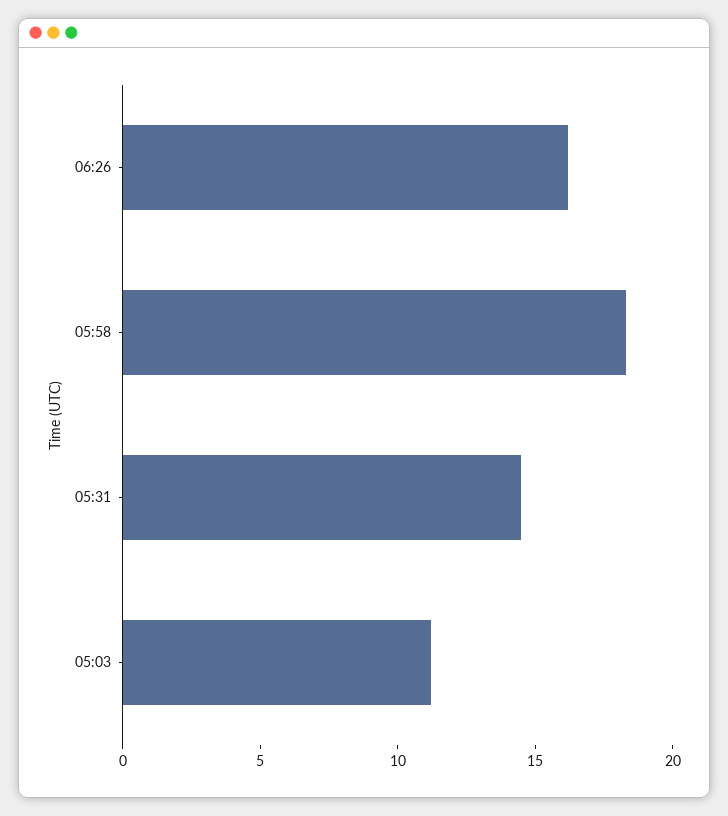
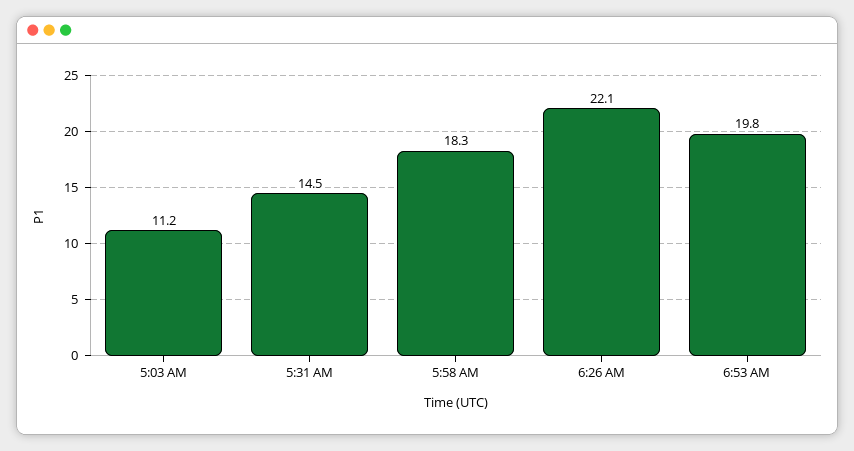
06:26: 16 -> 22.1
6:53 AM: none -> 19.8

